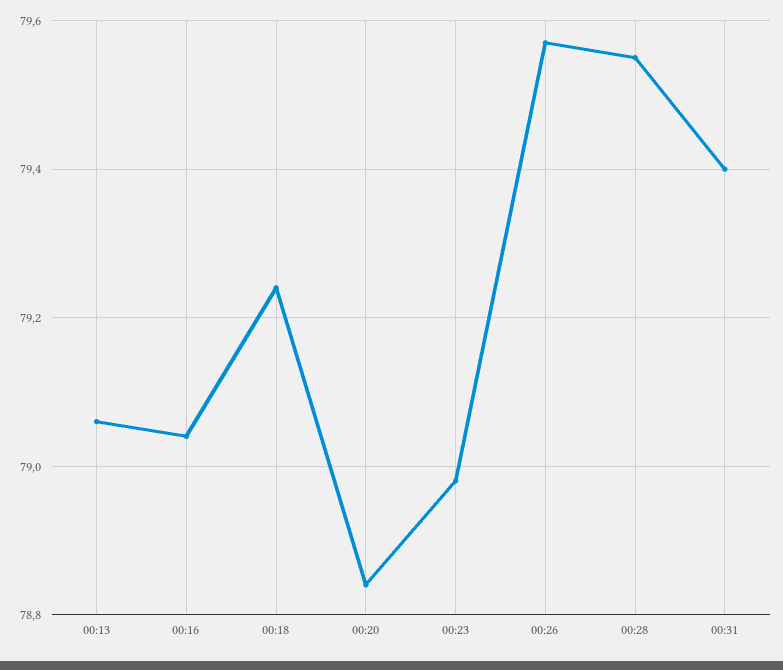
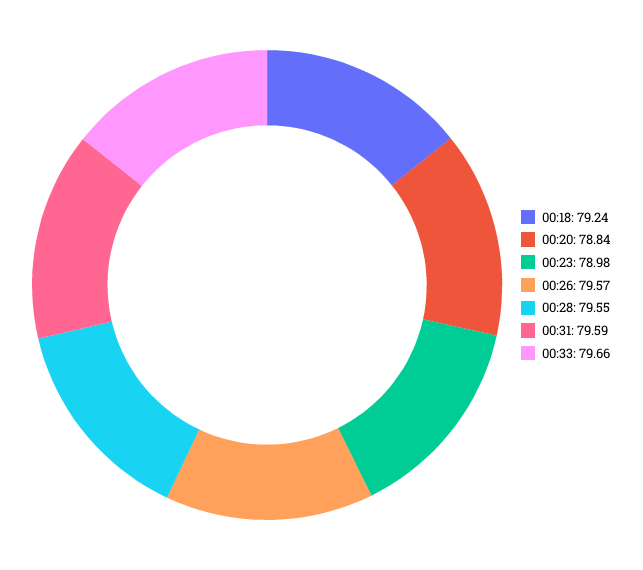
00:13: 79.05 -> none
00:16: 79.05 -> none
00:31: 79.4 -> 79.59
00:33: none -> 79.66

